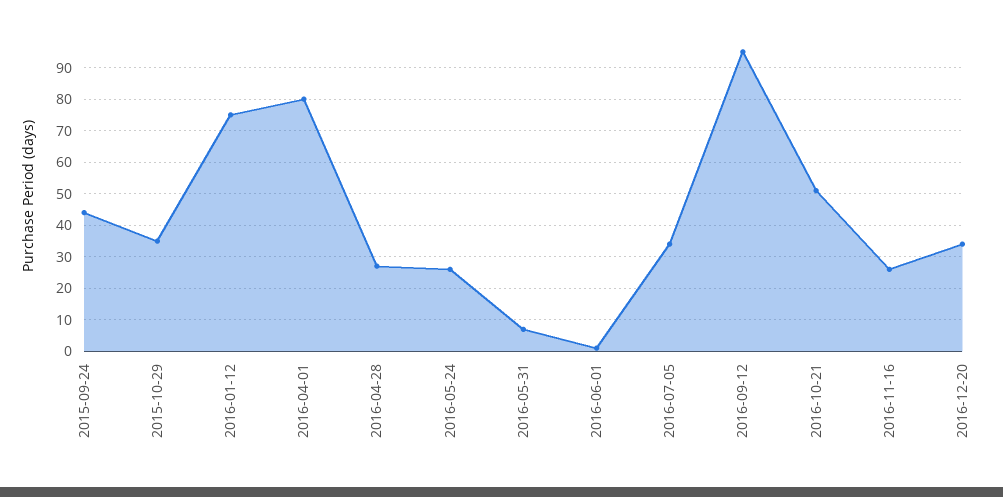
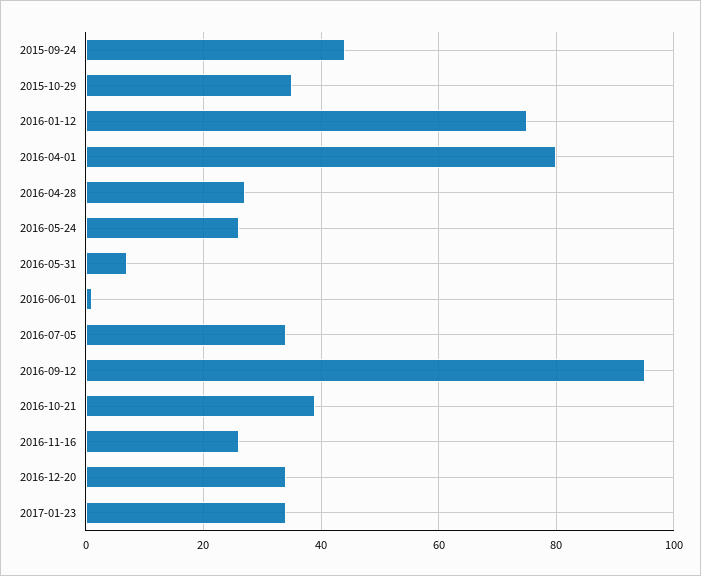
2016-10-21: 50 -> 40
2017-01-23: none -> 35

